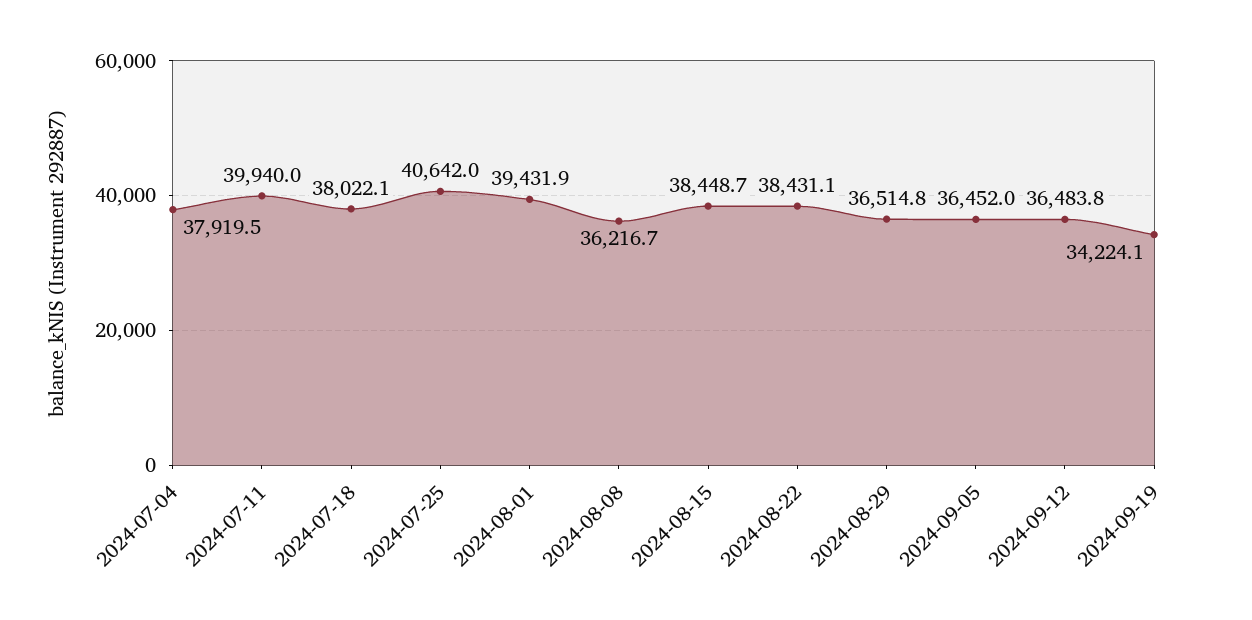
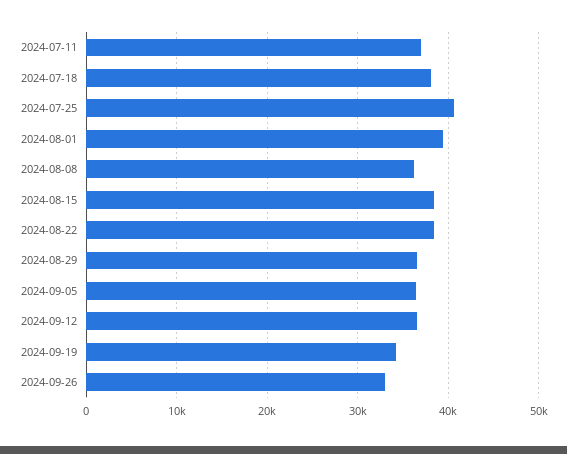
2024-07-04: 37919.5 -> none
2024-07-11: 39940 -> 37000
2024-09-26: none -> 33000

